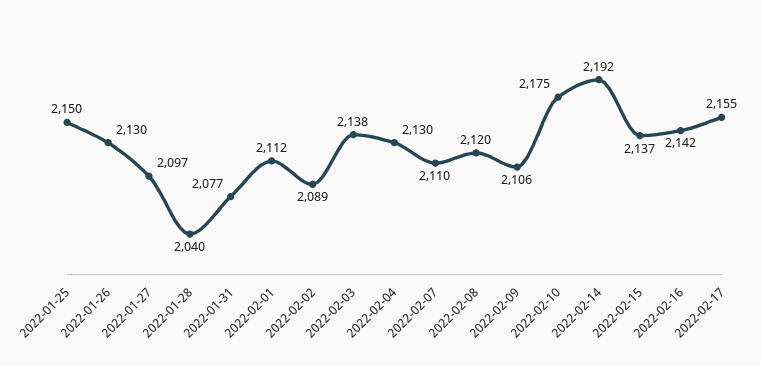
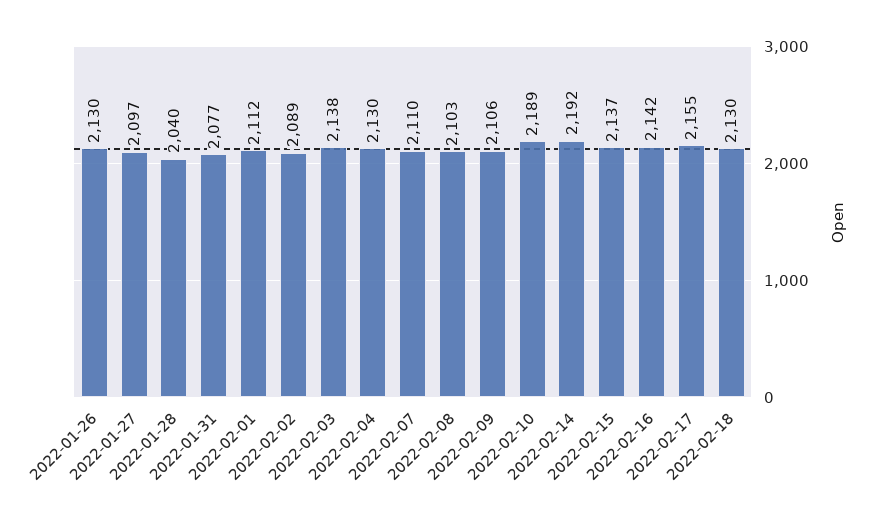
2022-01-25: 2150 -> none
2022-02-08: 2120 -> 2103
2022-02-10: 2175 -> 2189
2022-02-18: none -> 2130

